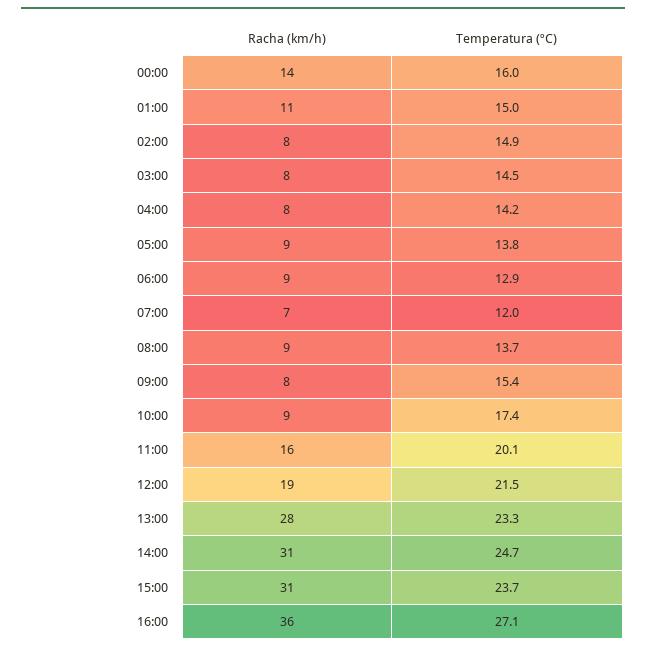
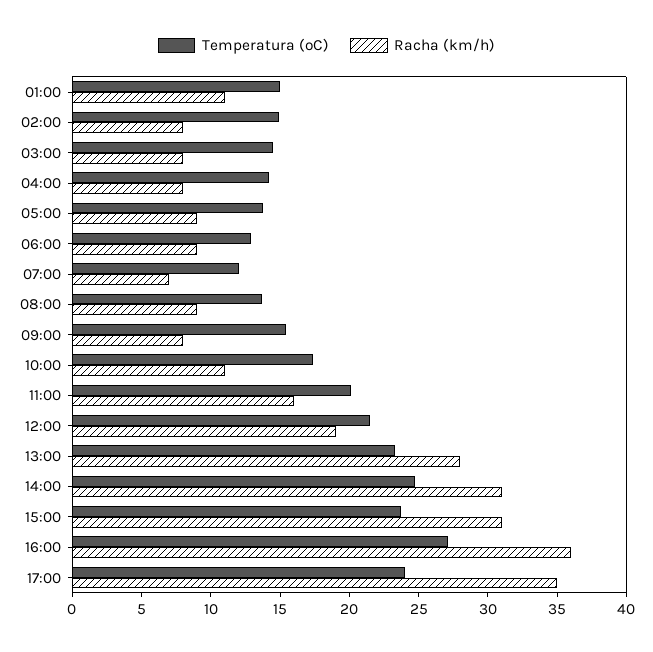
Racha (km/h), 00:00: 14 -> none
Temperatura (ºC), 00:00: 16 -> none
Racha (km/h), 10:00: 9 -> 11
Temperatura (ºC), 17:00: none -> 24
Racha (km/h), 17:00: none -> 35

